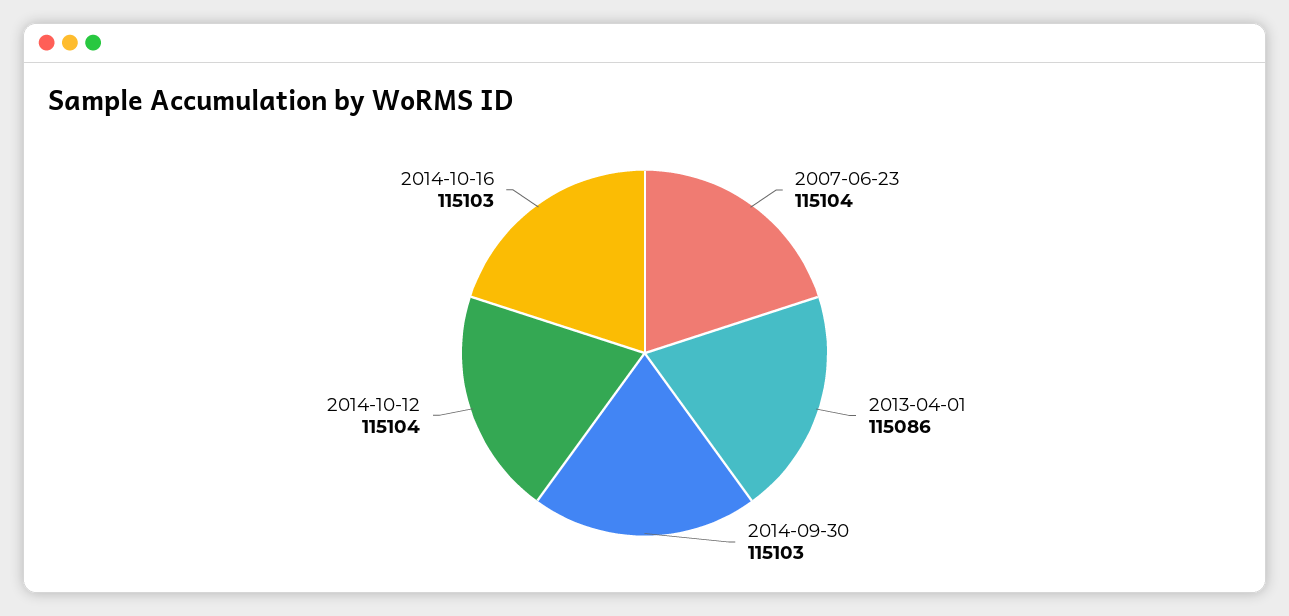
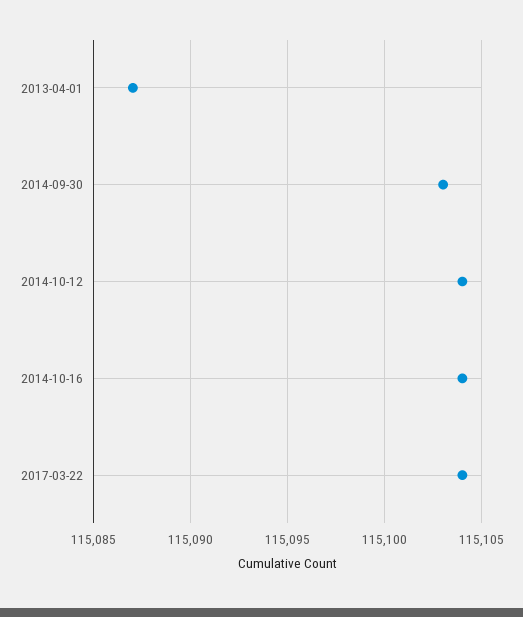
2007-06-23: 115104 -> none
2013-04-01: 115086 -> 115087
2014-10-16: 115103 -> 115104
2017-03-22: none -> 115104

